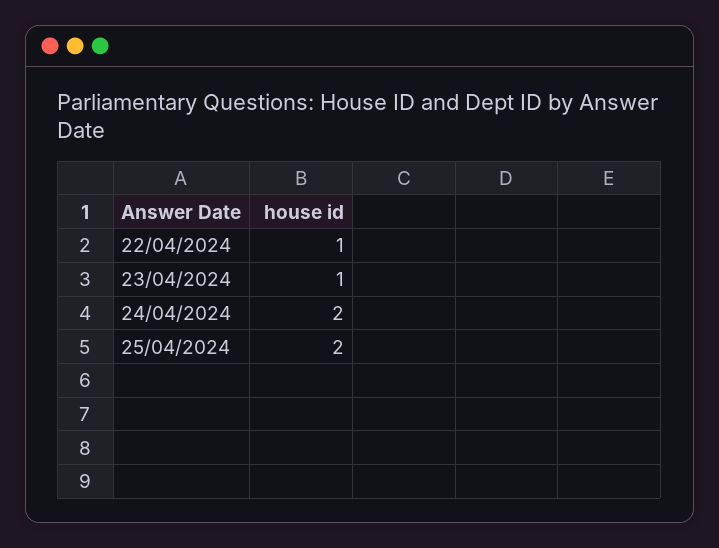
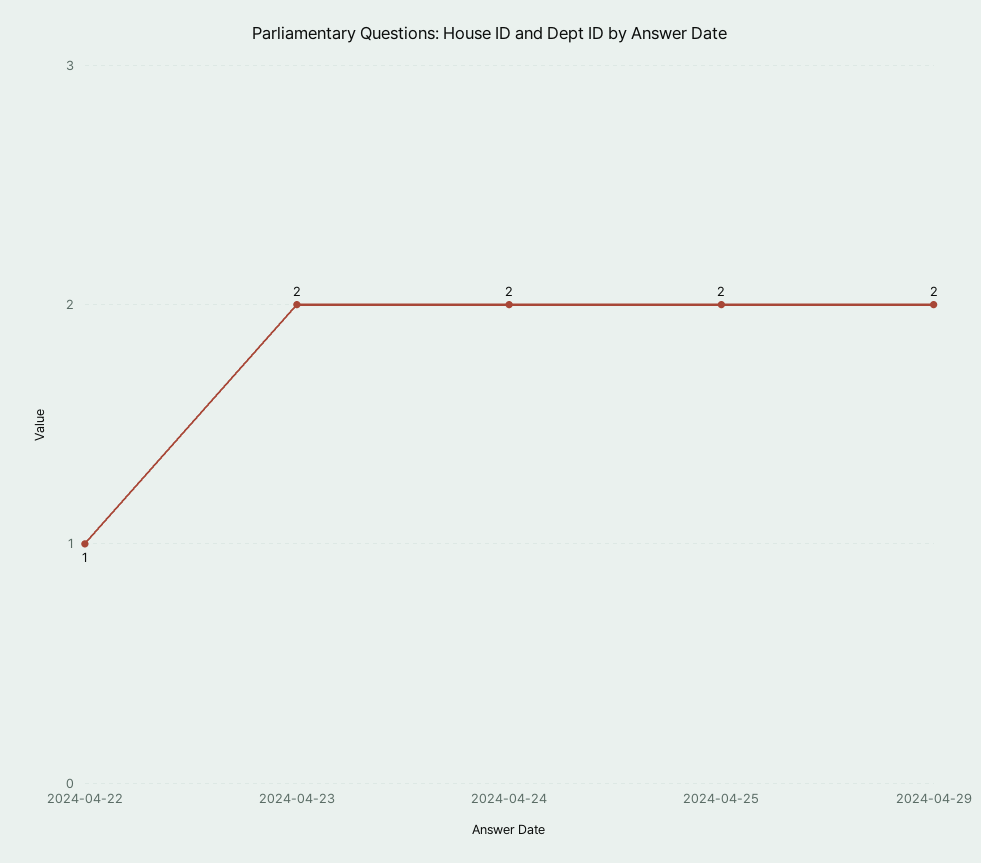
23/04/2024: 1 -> 2
2024-04-29: none -> 2

